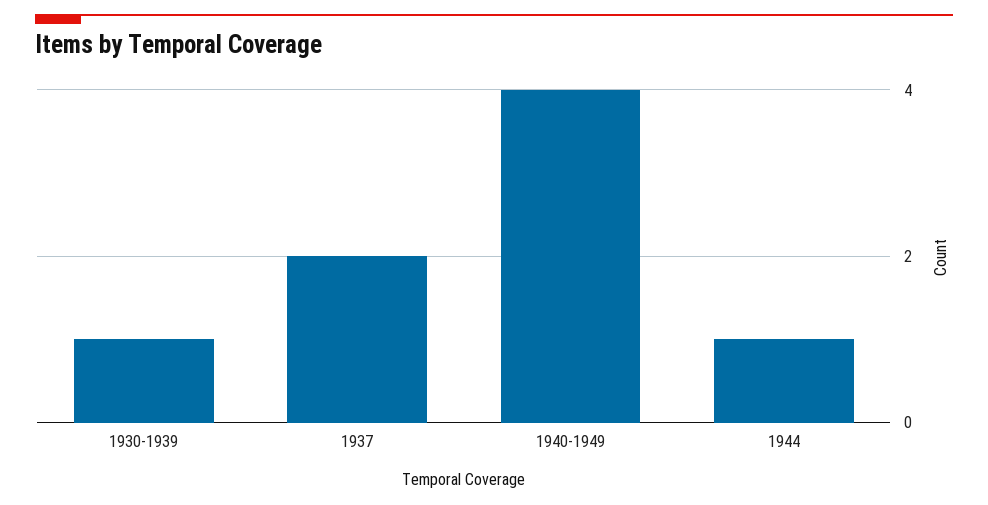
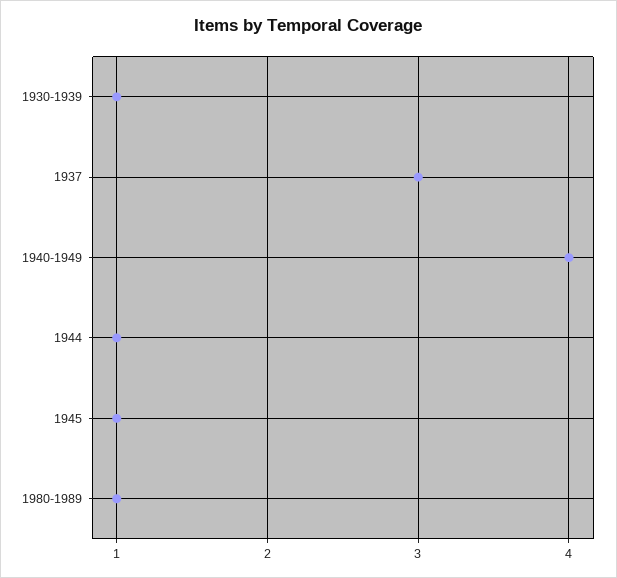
1937: 2 -> 3
1945: none -> 1
1980-1989: none -> 1

